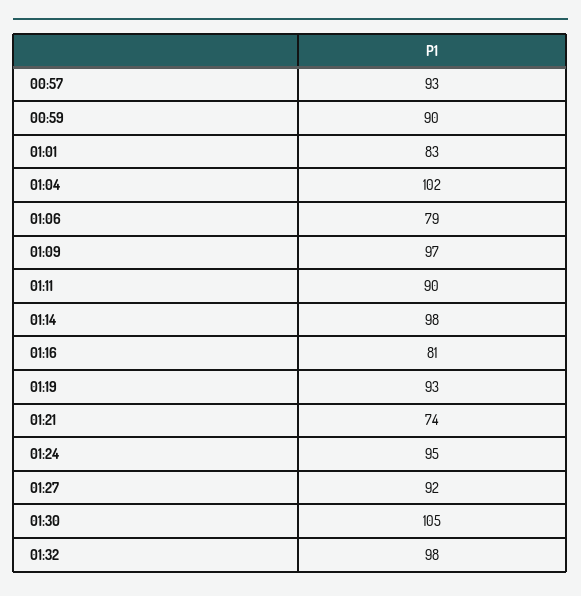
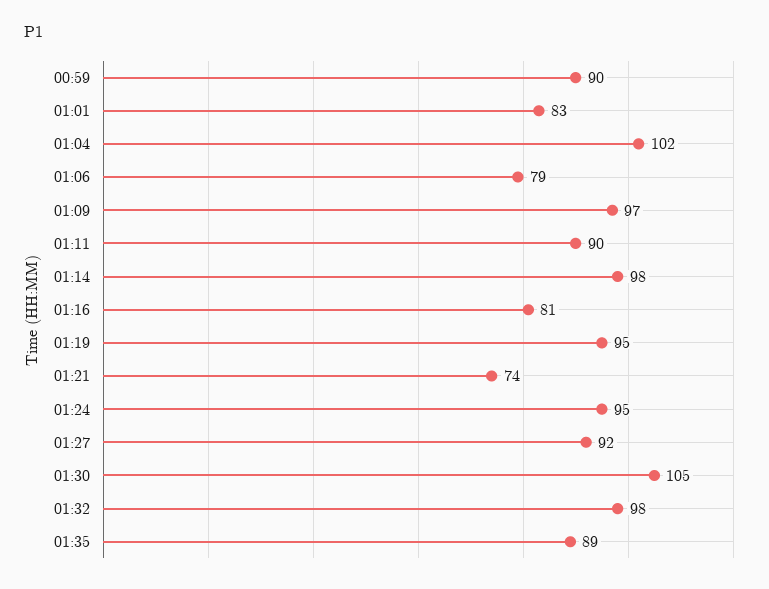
00:57: 93 -> none
01:19: 93 -> 95
01:35: none -> 89

